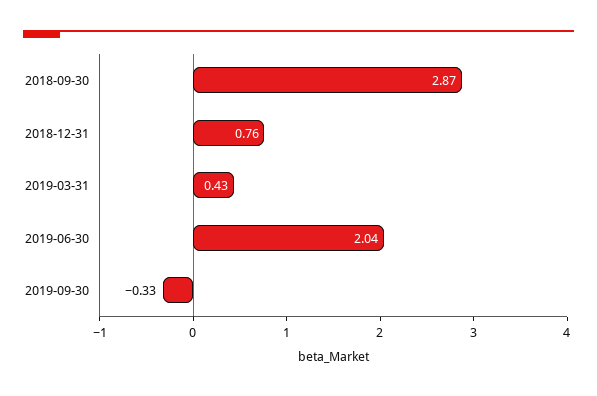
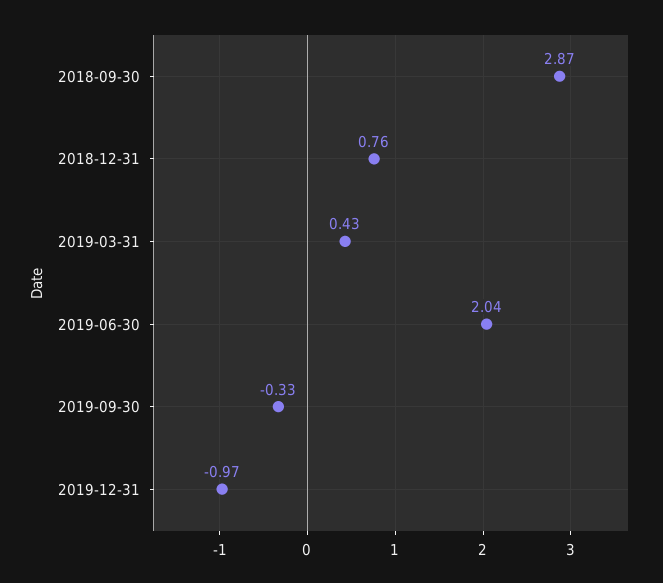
2019-12-31: none -> -0.97

